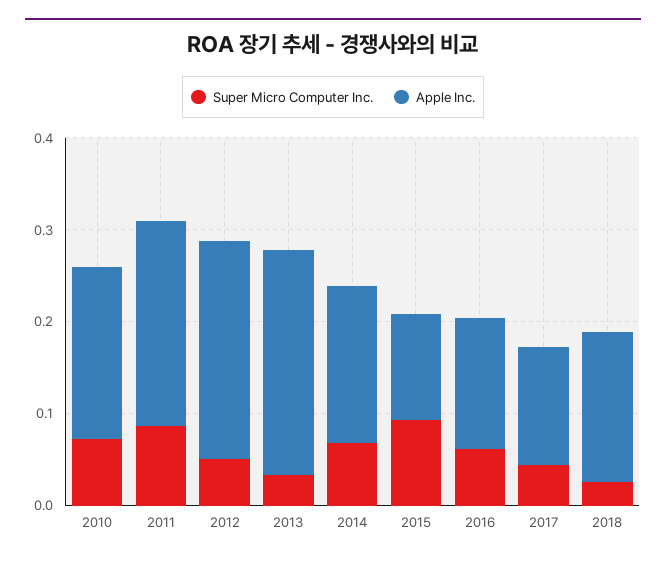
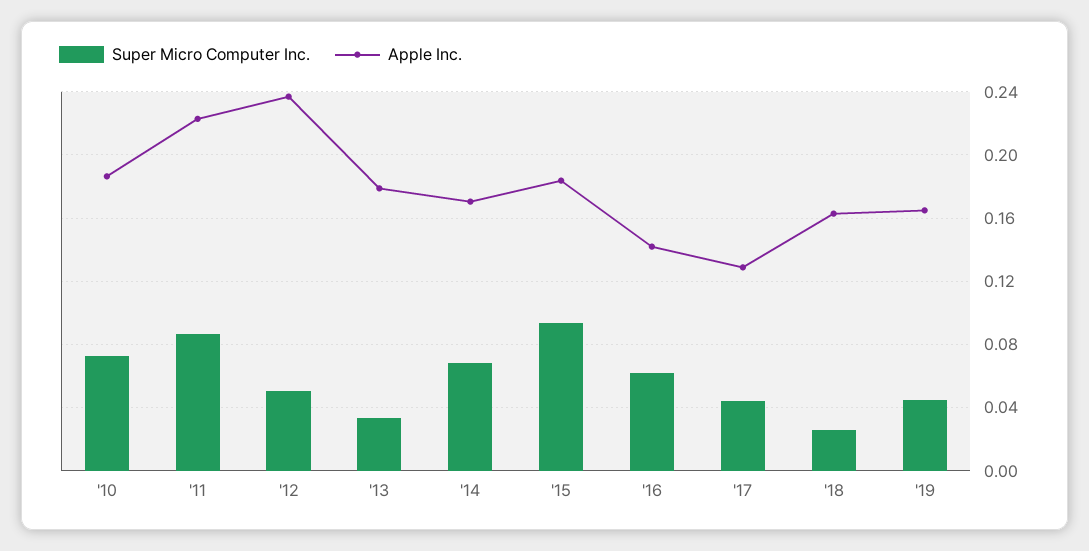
Apple Inc., 2013: 0.24 -> 0.18
Apple Inc., 2015: 0.12 -> 0.185
Super Micro Computer Inc., '19: none -> 0.045
Apple Inc., '19: none -> 0.165

